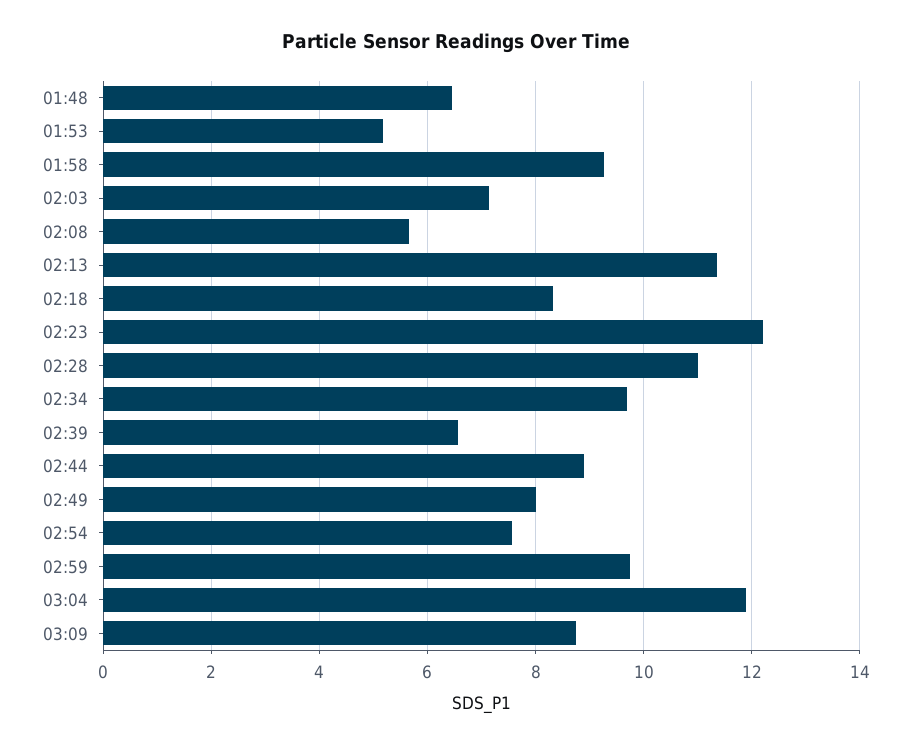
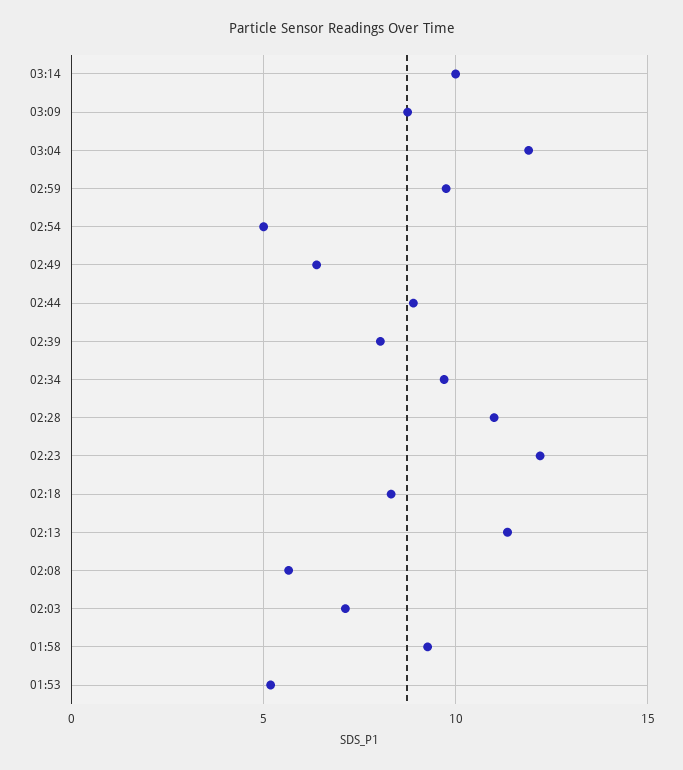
01:48: 6.4 -> none
02:39: 6.6 -> 8
02:49: 8 -> 6.5
02:54: 7.6 -> 5
03:14: none -> 10

